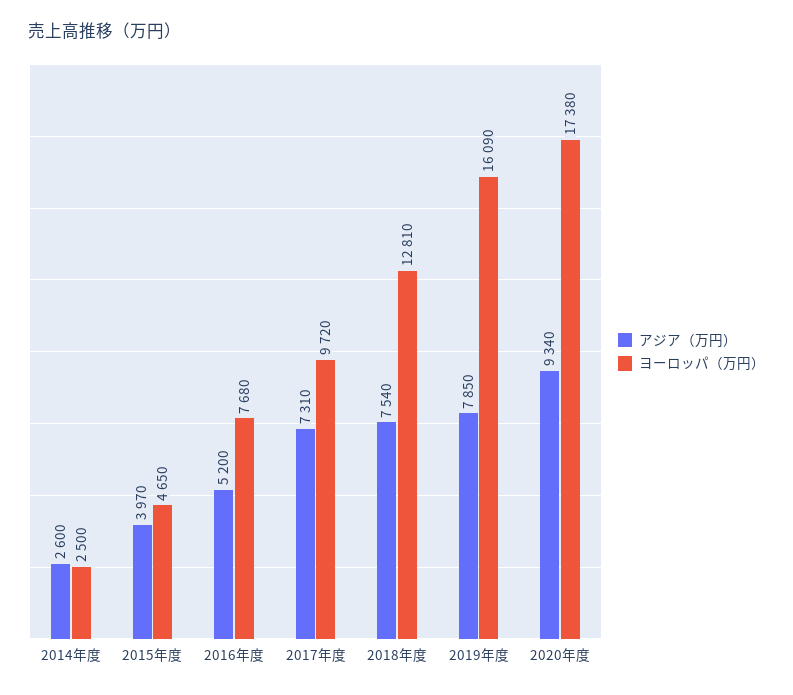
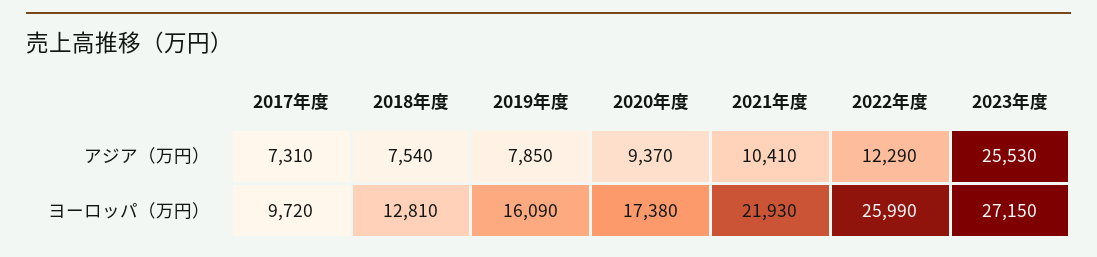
アジア（万円）, 2014年度: 2600 -> none
ヨーロッパ（万円）, 2014年度: 2500 -> none
アジア（万円）, 2015年度: 3970 -> none
ヨーロッパ（万円）, 2015年度: 4650 -> none
アジア（万円）, 2016年度: 5200 -> none
ヨーロッパ（万円）, 2016年度: 7680 -> none
アジア（万円）, 2020年度: 9340 -> 9370
アジア（万円）, 2021年度: none -> 10410
アジア（万円）, 2022年度: none -> 12290
アジア（万円）, 2023年度: none -> 25530
ヨーロッパ（万円）, 2021年度: none -> 21930
ヨーロッパ（万円）, 2022年度: none -> 25990
ヨーロッパ（万円）, 2023年度: none -> 27150

